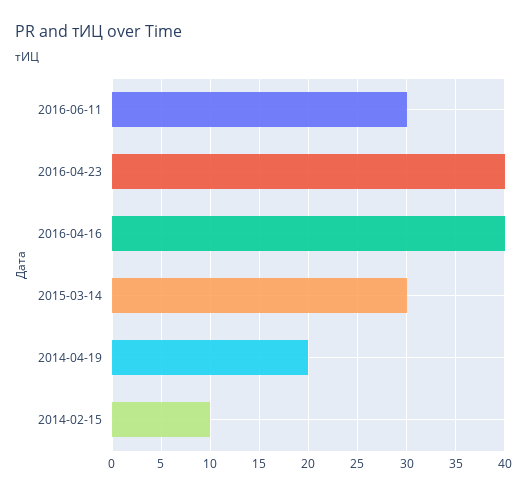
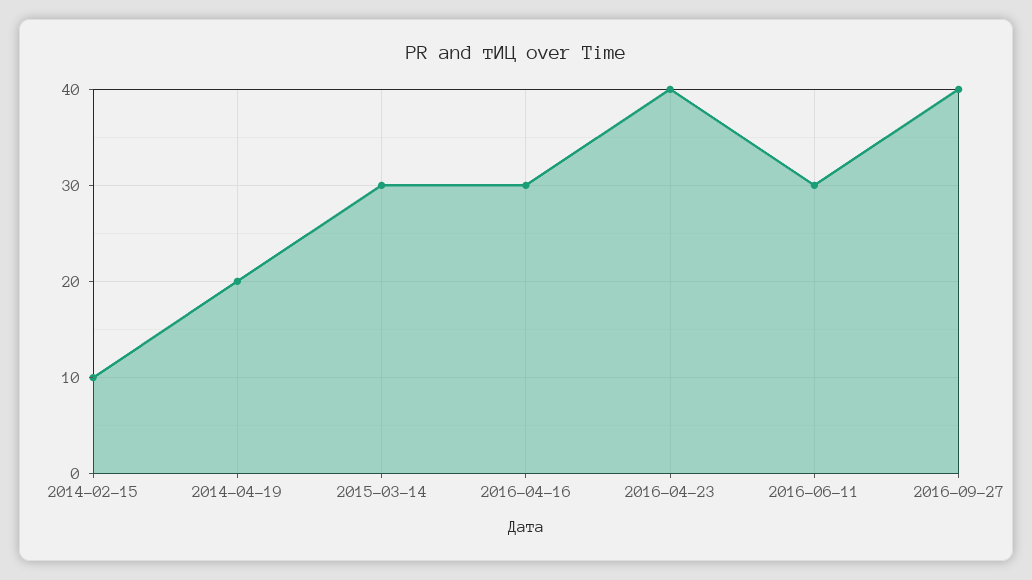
2016-04-16: 40 -> 30
2016-09-27: none -> 40

